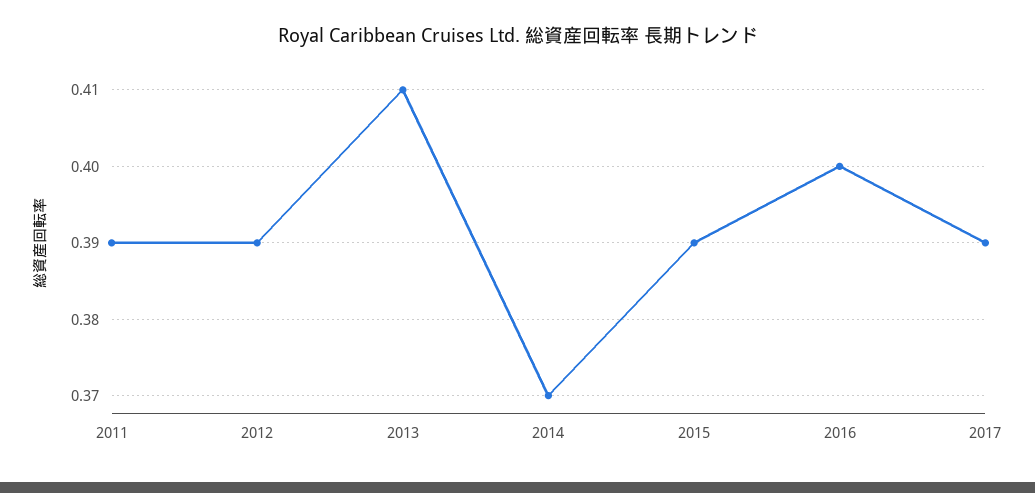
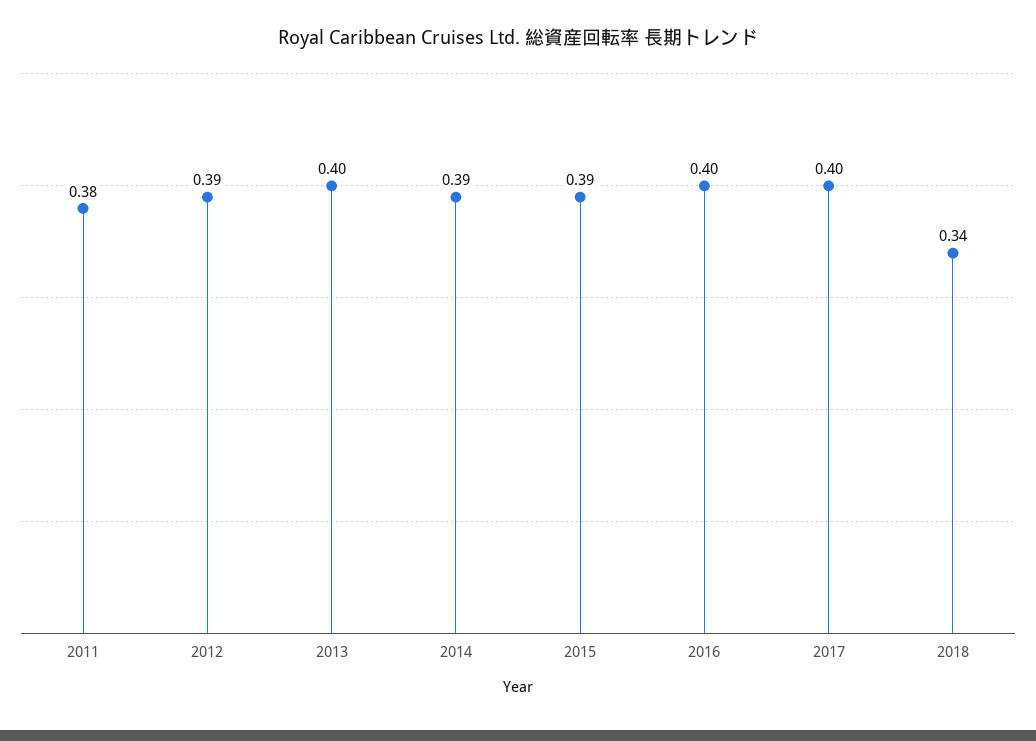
2011: 0.39 -> 0.38
2013: 0.41 -> 0.4
2014: 0.37 -> 0.39
2017: 0.39 -> 0.4
2018: none -> 0.34

